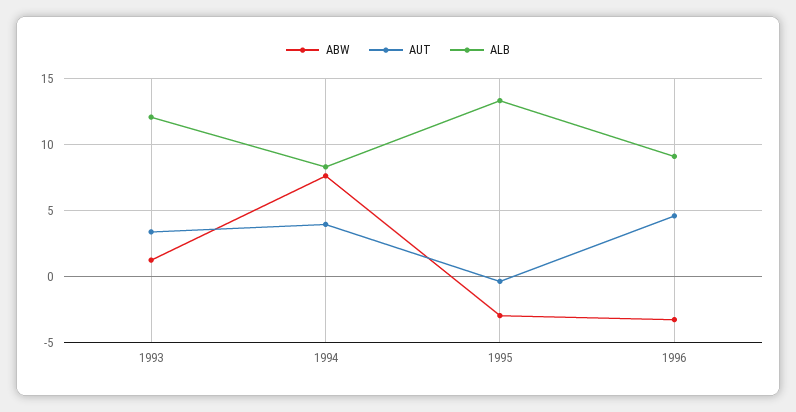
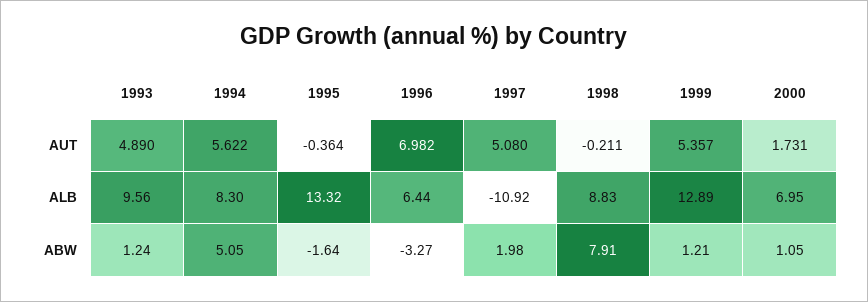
AUT, 1993: 3.5 -> 4.89
ALB, 1993: 12 -> 9.56
ABW, 1994: 7.5 -> 5.05
AUT, 1994: 4 -> 5.622
ABW, 1995: -3 -> -1.64
AUT, 1996: 4.5 -> 6.982
ALB, 1996: 9 -> 6.44
AUT, 1997: none -> 5.08
AUT, 1998: none -> -0.211
AUT, 1999: none -> 5.357
AUT, 2000: none -> 1.731
ALB, 1997: none -> -10.92
ALB, 1998: none -> 8.83
ALB, 1999: none -> 12.89
ALB, 2000: none -> 6.95
ABW, 1997: none -> 1.98
ABW, 1998: none -> 7.91
ABW, 1999: none -> 1.21
ABW, 2000: none -> 1.05

